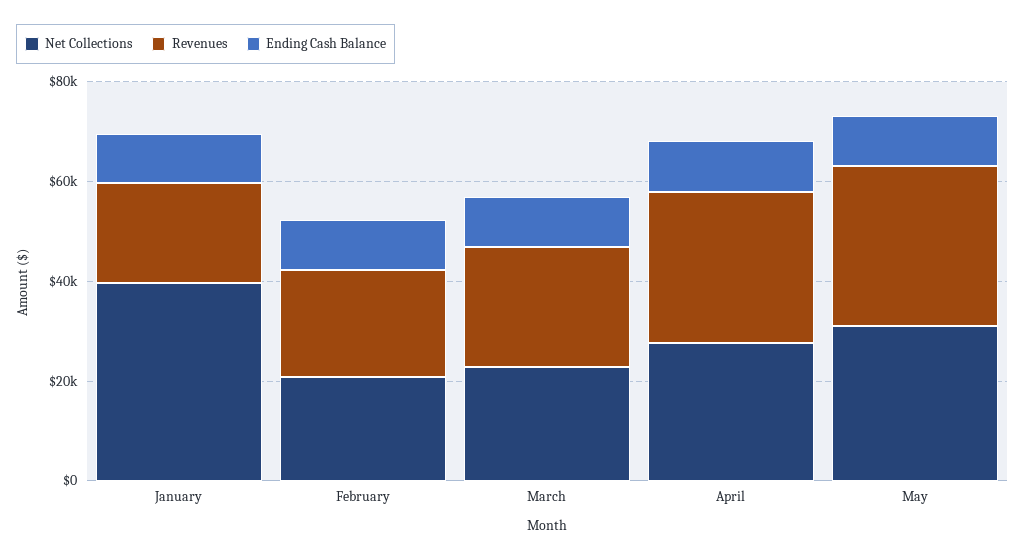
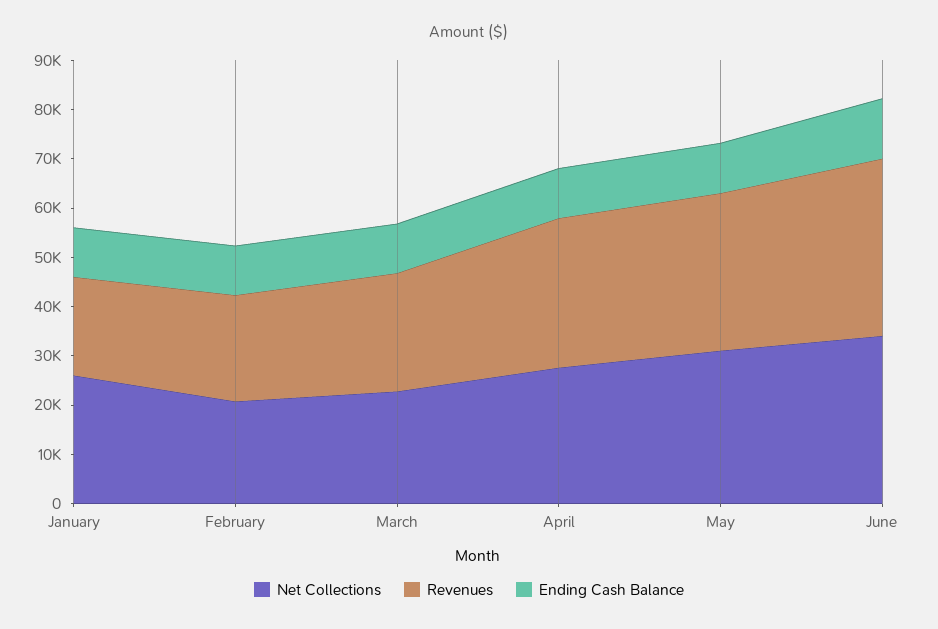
Net Collections, January: 40000 -> 26000
Net Collections, June: none -> 34000
Revenues, June: none -> 36000
Ending Cash Balance, June: none -> 12000

